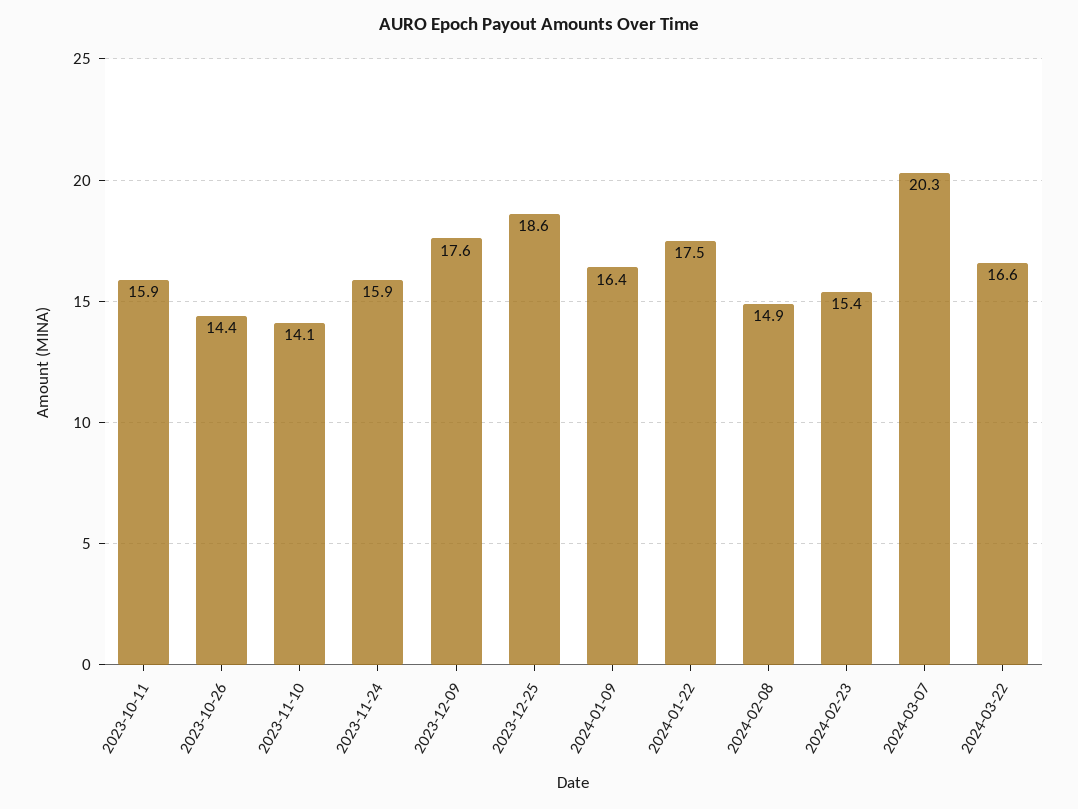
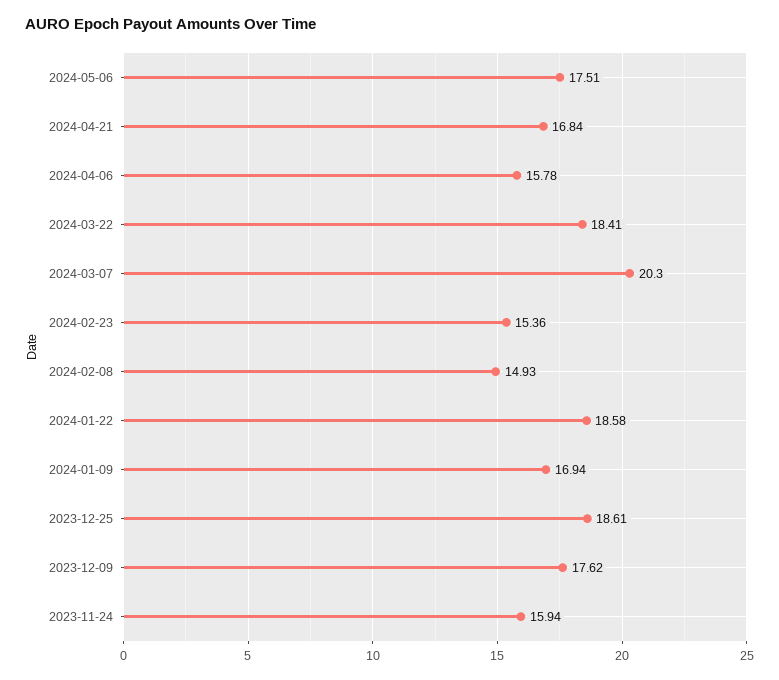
2023-10-11: 15.9 -> none
2023-10-26: 14.4 -> none
2023-11-10: 14.1 -> none
2024-01-09: 16.4 -> 16.94
2024-01-22: 17.5 -> 18.58
2024-03-22: 16.6 -> 18.41
2024-05-06: none -> 17.51
2024-04-21: none -> 16.84
2024-04-06: none -> 15.78

